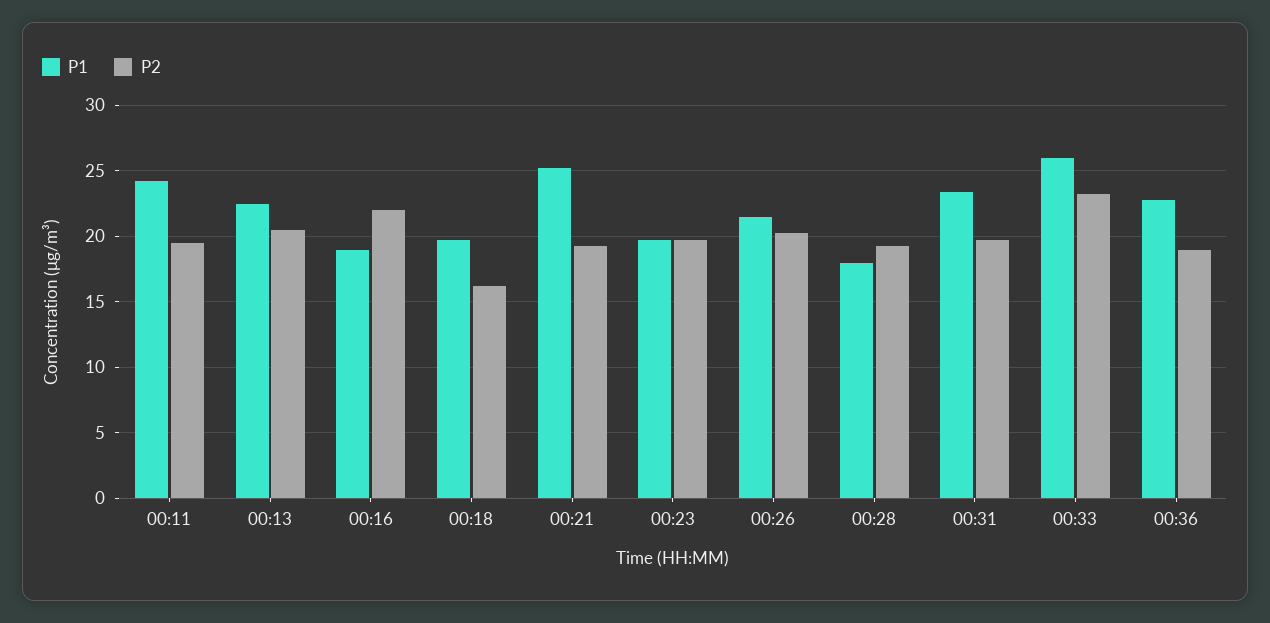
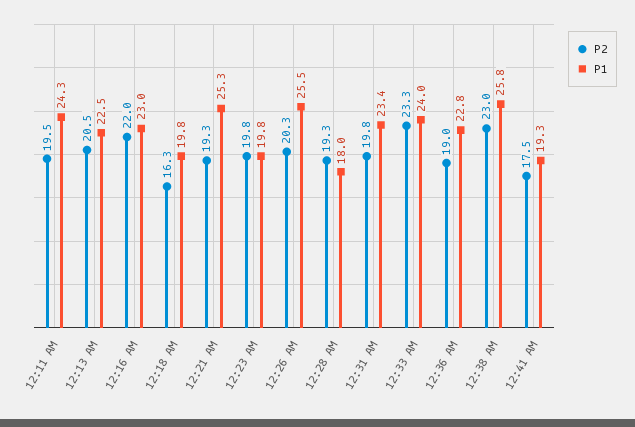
P1, 00:16: 19 -> 23
P1, 00:26: 21.5 -> 25.5
P1, 00:33: 26 -> 24
P2, 12:38 AM: none -> 23
P1, 12:38 AM: none -> 25.8
P2, 12:41 AM: none -> 17.5
P1, 12:41 AM: none -> 19.3

